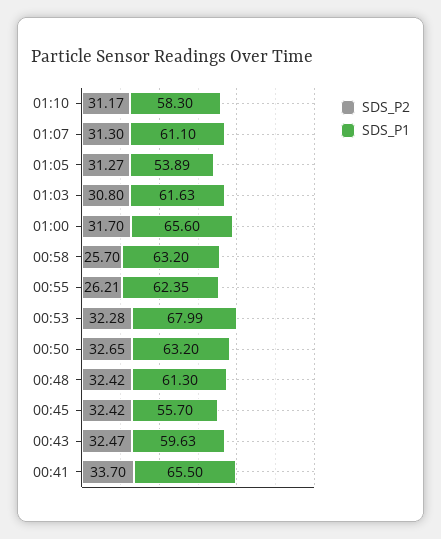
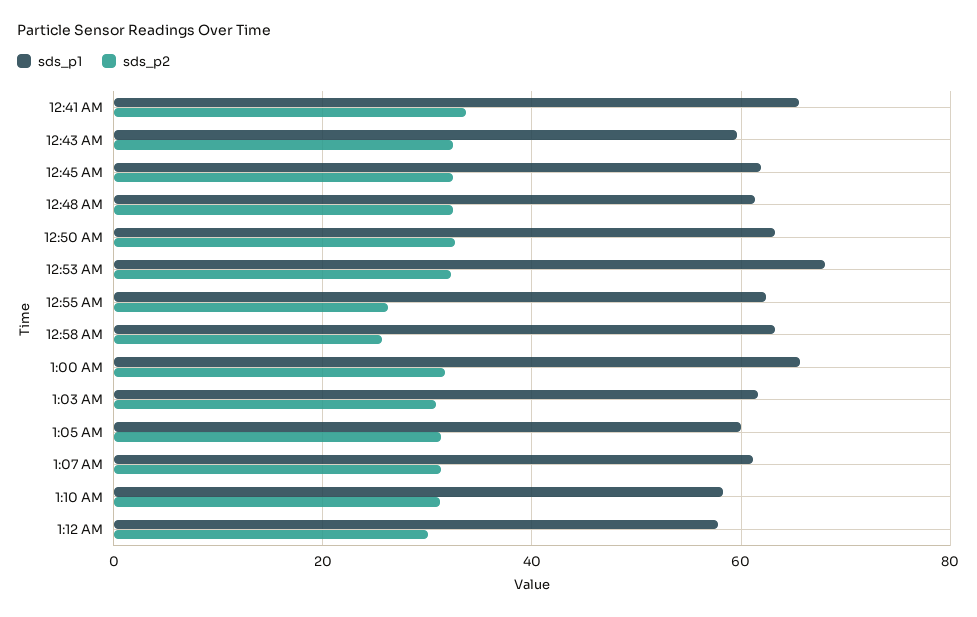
SDS_P1, 01:05: 53.89 -> 60
SDS_P1, 00:45: 55.7 -> 62
SDS_P1, 1:12 AM: none -> 58
SDS_P2, 1:12 AM: none -> 30

